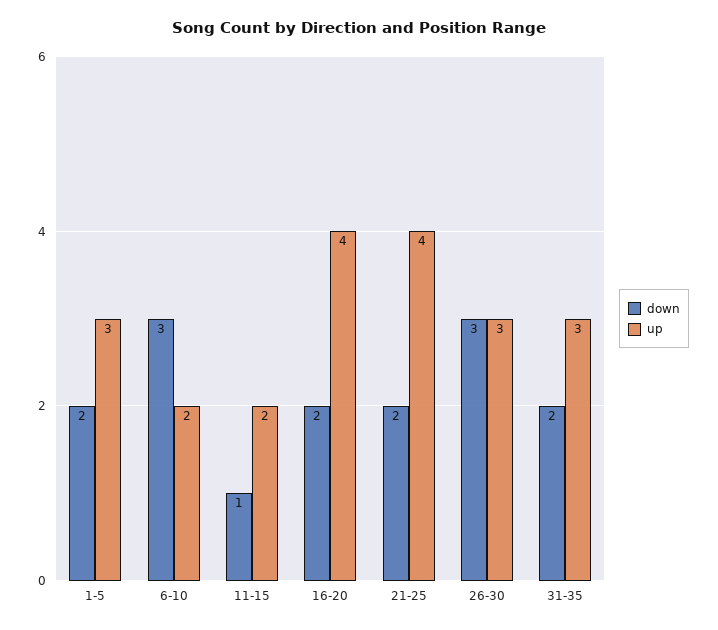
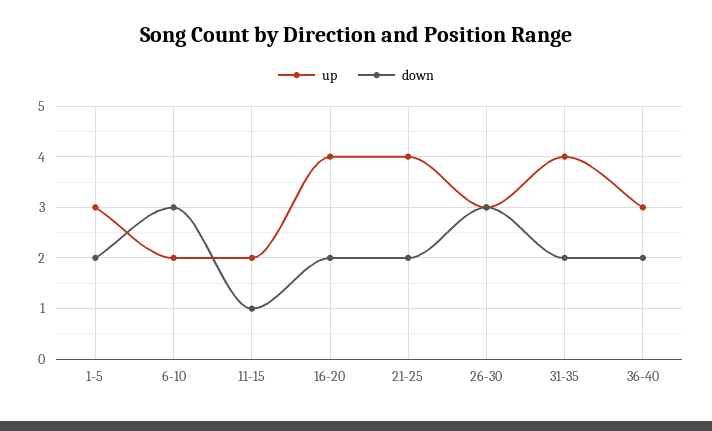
up, 31-35: 3 -> 4
up, 36-40: none -> 3
down, 36-40: none -> 2

